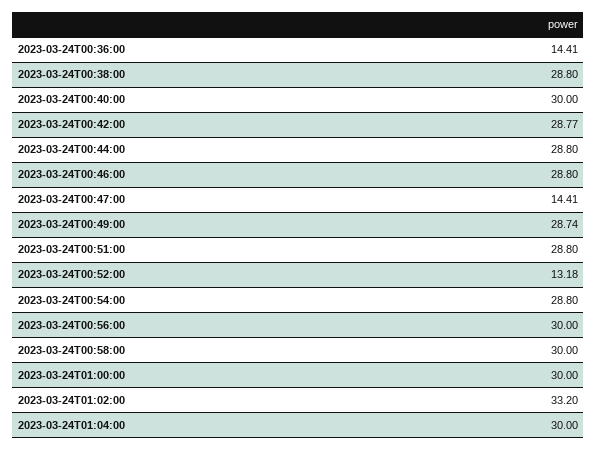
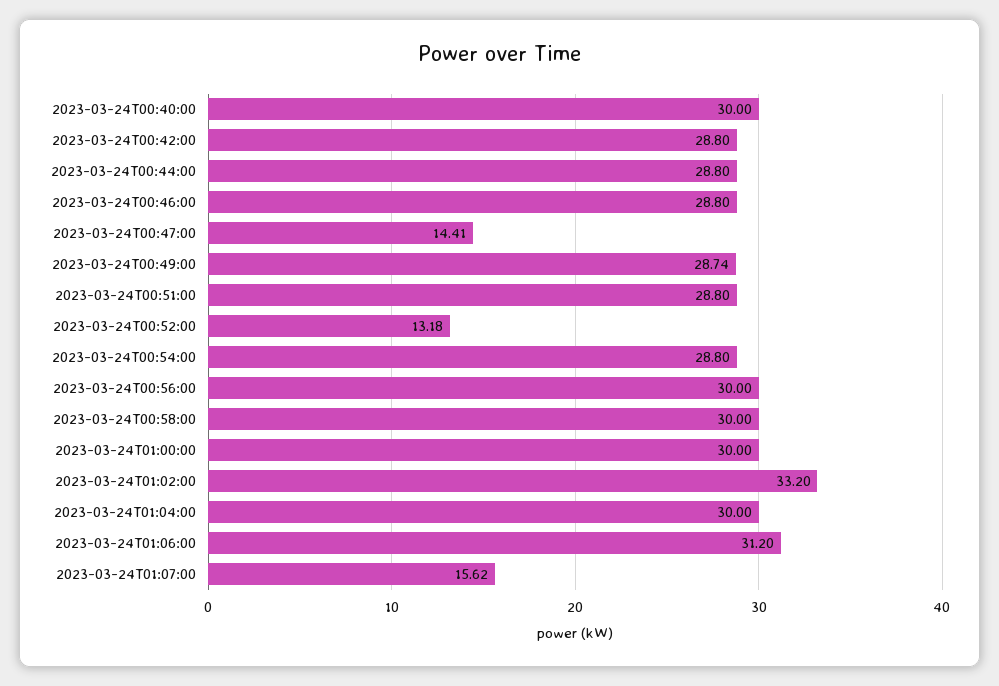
2023-03-24T00:36:00: 14.41 -> none
2023-03-24T00:38:00: 28.8 -> none
2023-03-24T00:42:00: 28.77 -> 28.8
2023-03-24T01:06:00: none -> 31.2
2023-03-24T01:07:00: none -> 15.62

